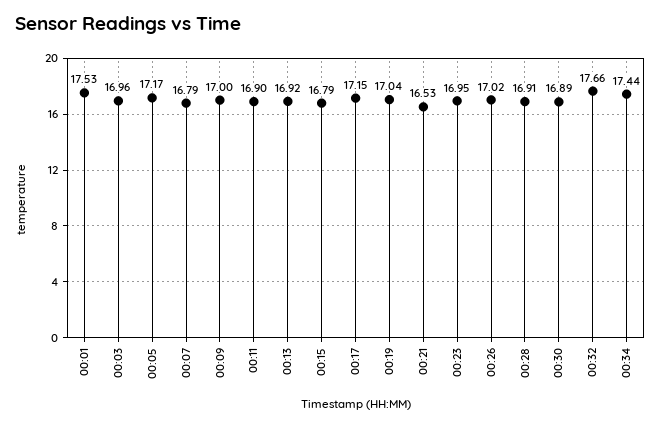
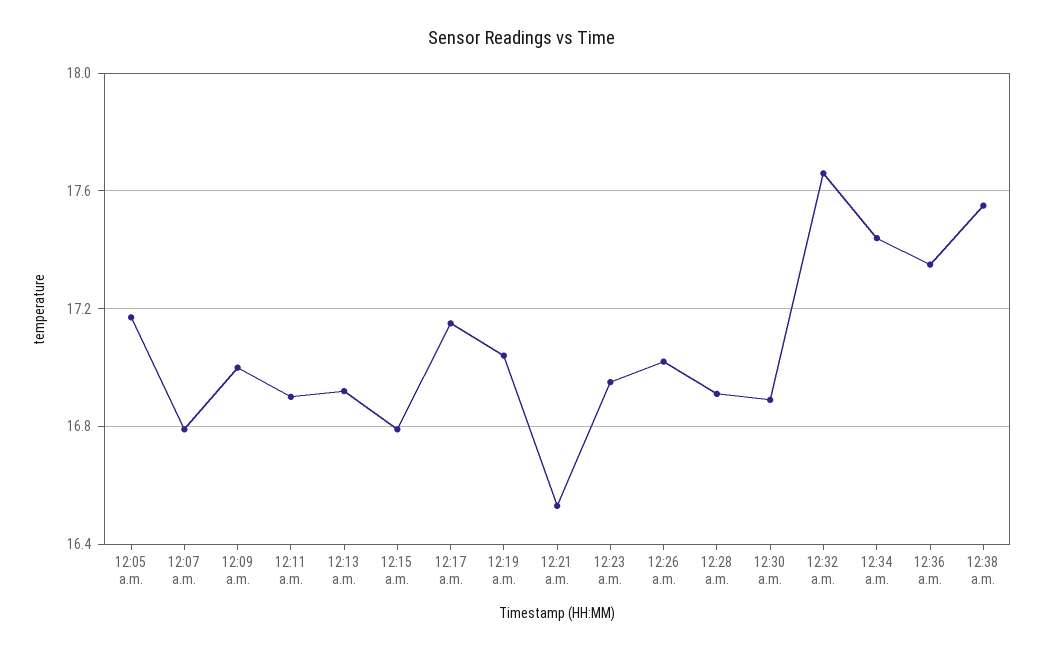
00:01: 17.53 -> none
00:03: 16.96 -> none
12:36 a.m.: none -> 17.35
12:38 a.m.: none -> 17.55

